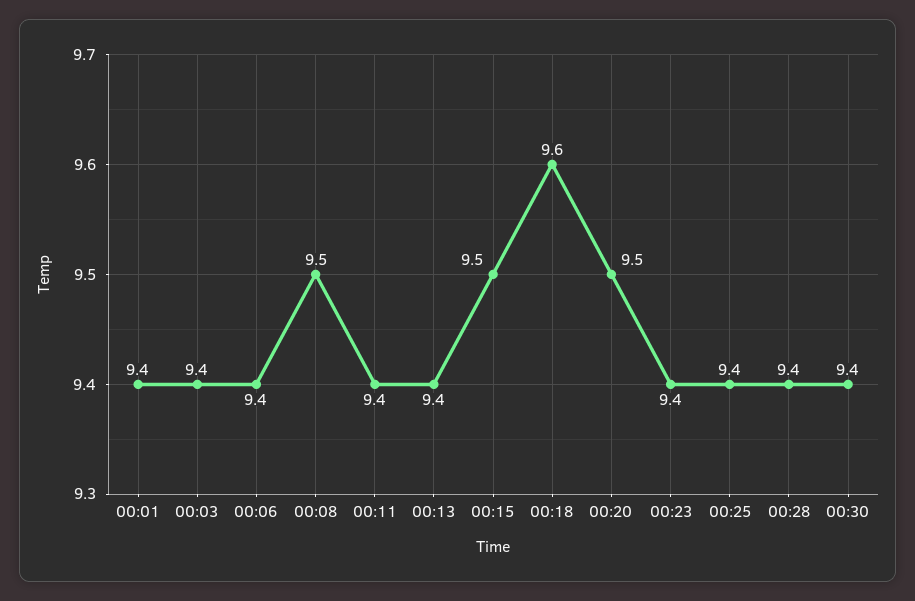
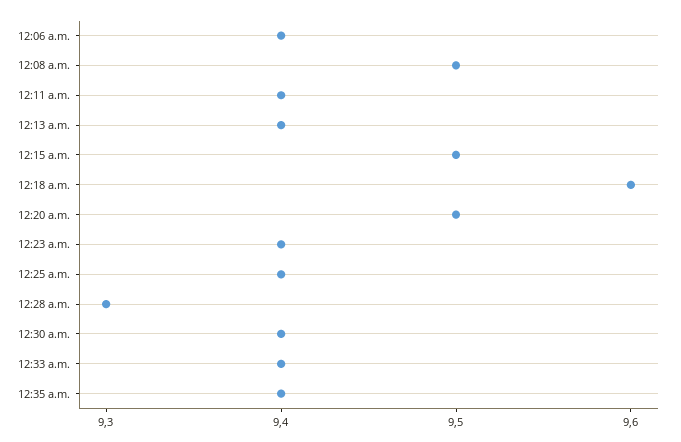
00:01: 9.4 -> none
00:03: 9.4 -> none
00:28: 9.4 -> 9.3
12:33 a.m.: none -> 9.4
12:35 a.m.: none -> 9.4

